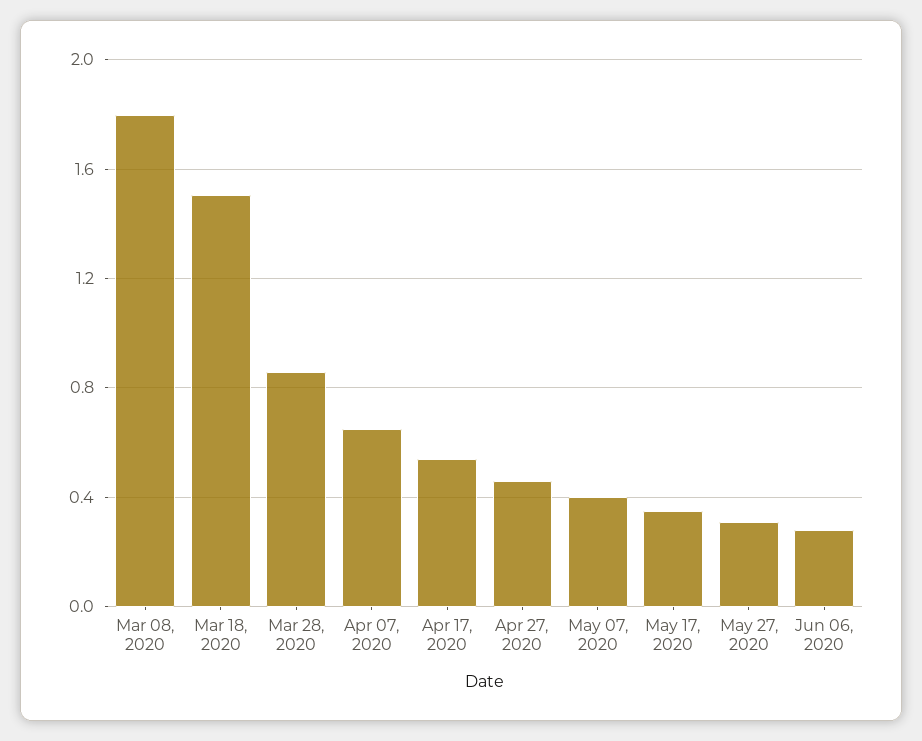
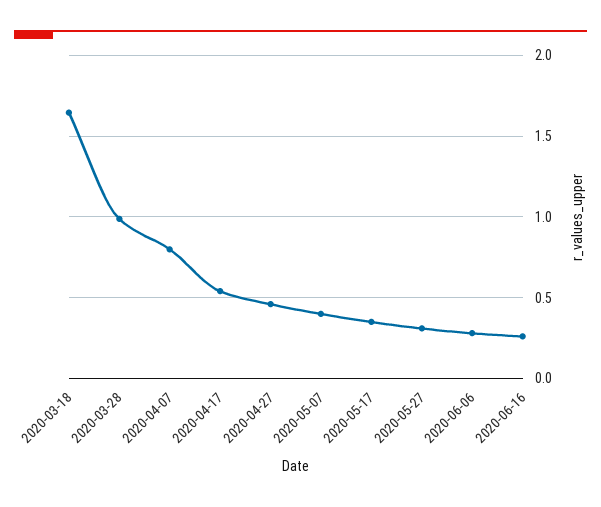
Mar 08, 2020: 1.8 -> none
Mar 18, 2020: 1.5 -> 1.65
Mar 28, 2020: 0.85 -> 1
Apr 07, 2020: 0.65 -> 0.8
2020-06-16: none -> 0.25

